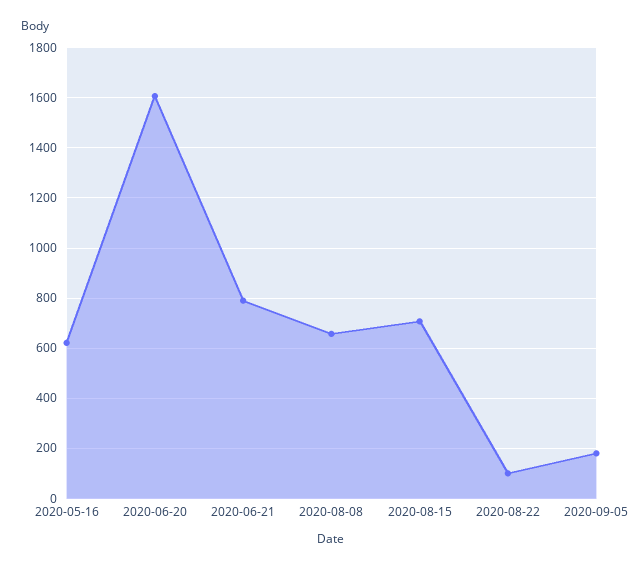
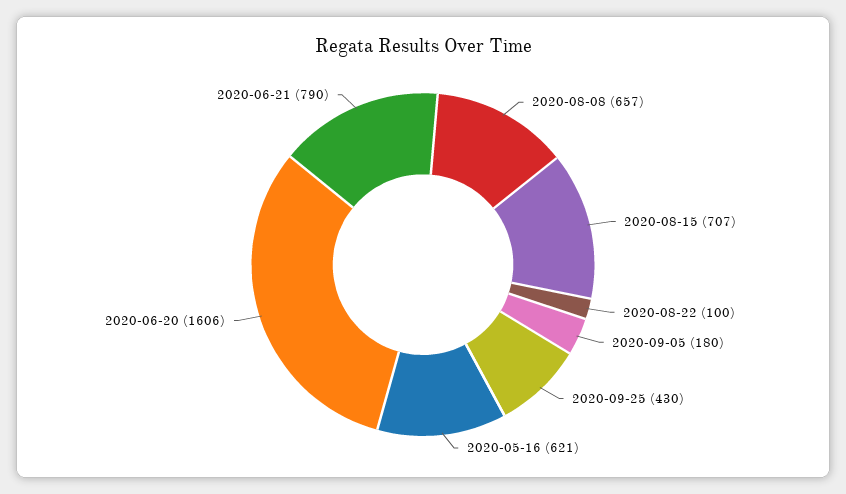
2020-09-25: none -> 430

